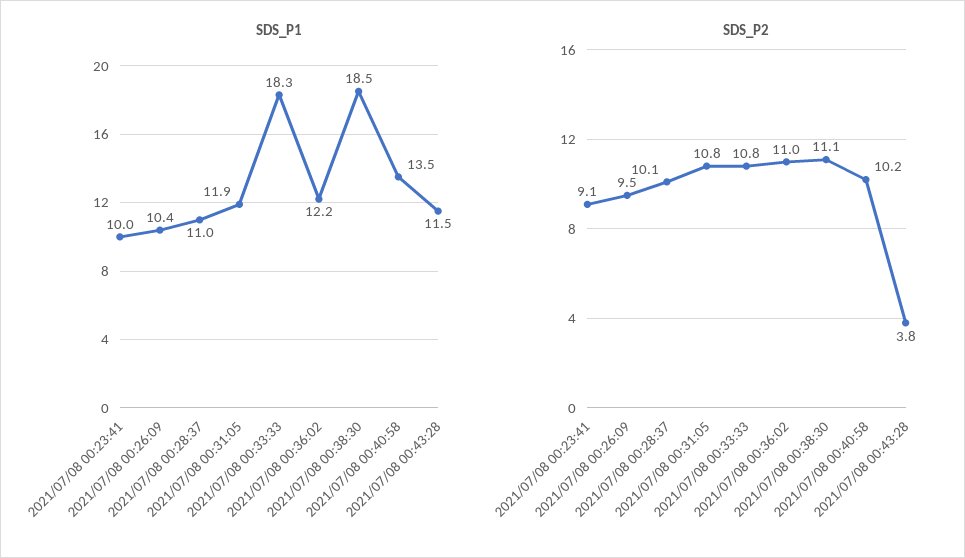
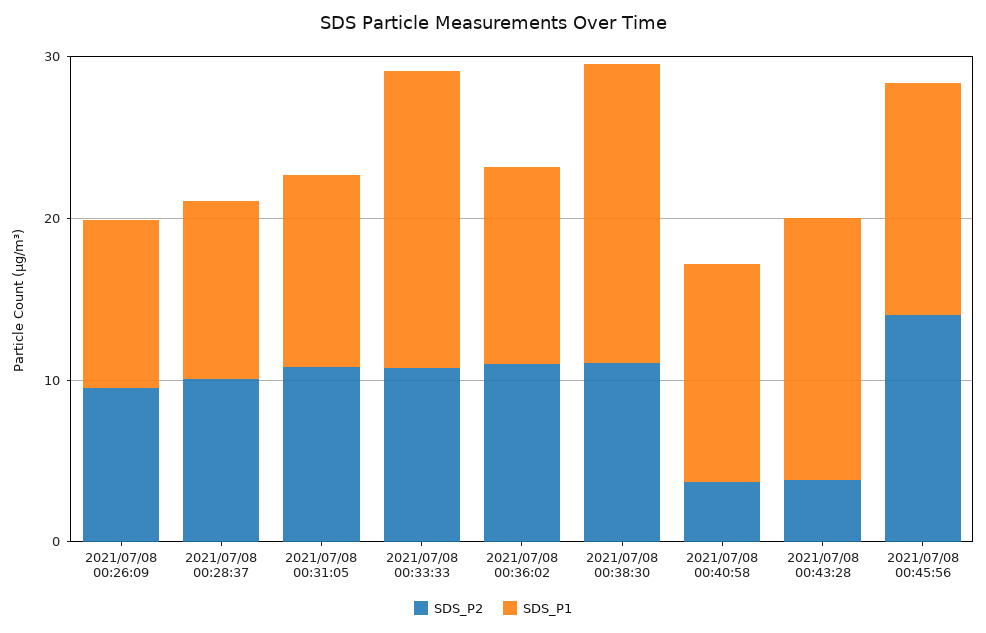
SDS_P1, 2021/07/08 00:23:41: 10 -> none
SDS_P1, 2021/07/08 00:43:28: 11.5 -> 16
SDS_P2, 2021/07/08 00:23:41: 9.1 -> none
SDS_P2, 2021/07/08 00:40:58: 10.2 -> 4
SDS_P2, 2021/07/08 00:45:56: none -> 14
SDS_P1, 2021/07/08 00:45:56: none -> 14

